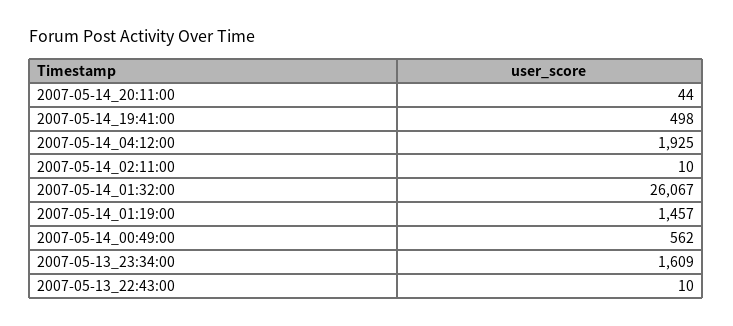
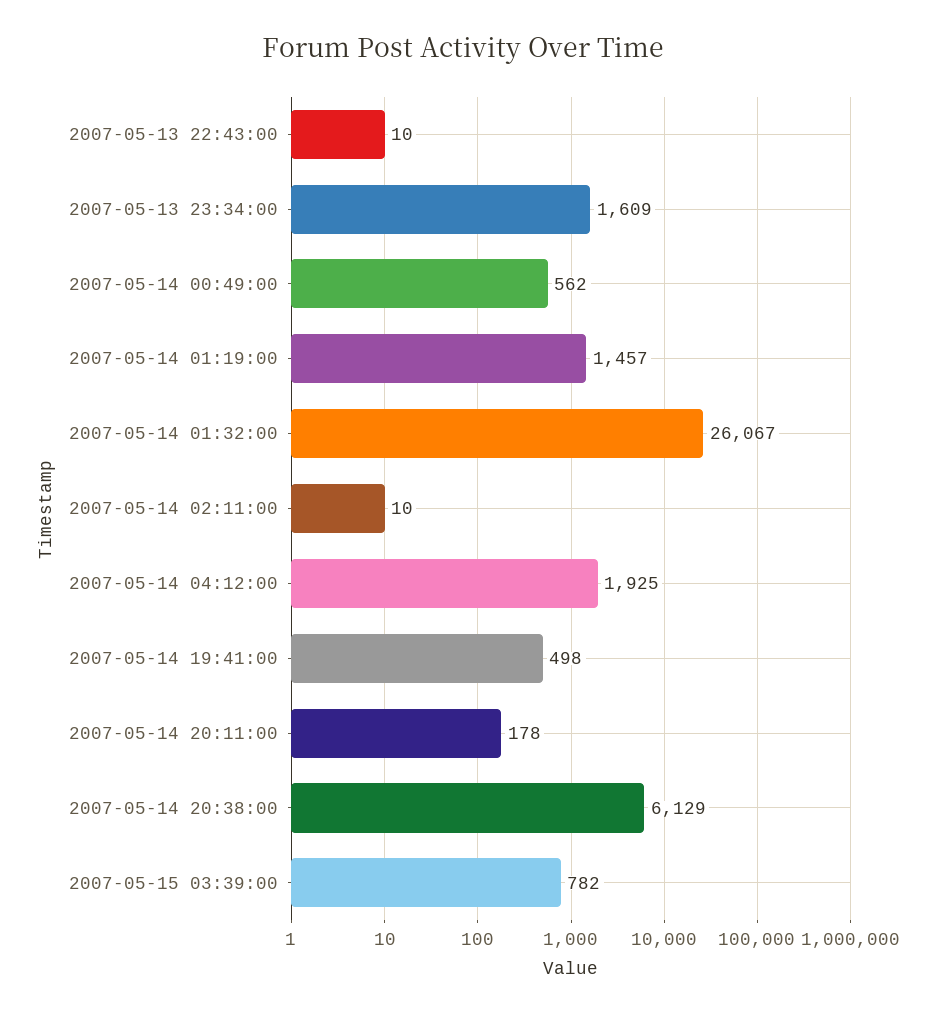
2007-05-14_20:11:00: 44 -> 178
2007-05-14 20:38:00: none -> 6129
2007-05-15 03:39:00: none -> 782

